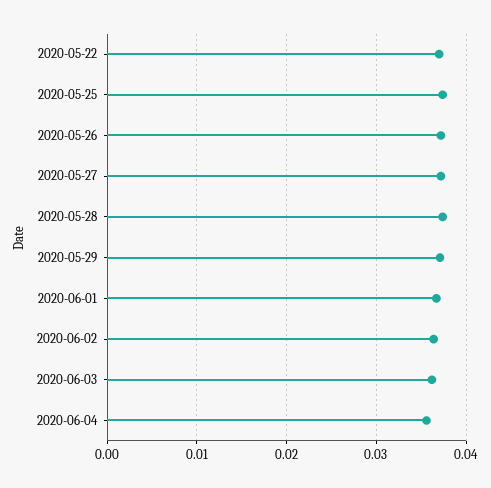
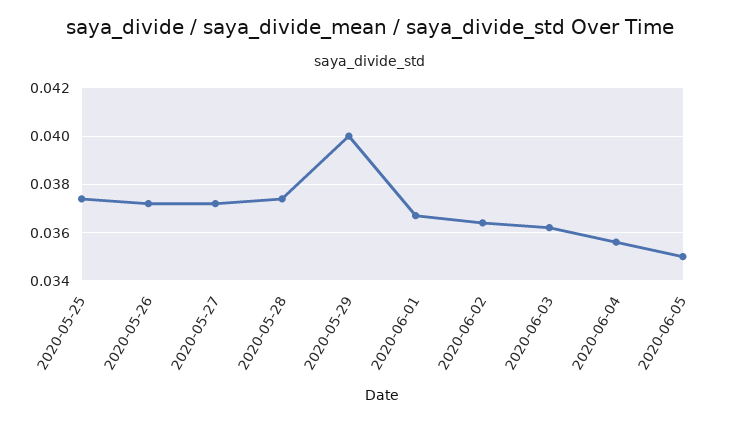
2020-05-22: 0.037 -> none
2020-05-29: 0.037 -> 0.04
2020-06-05: none -> 0.035

